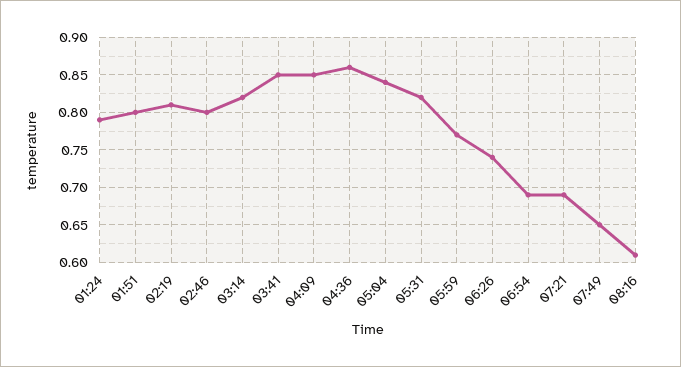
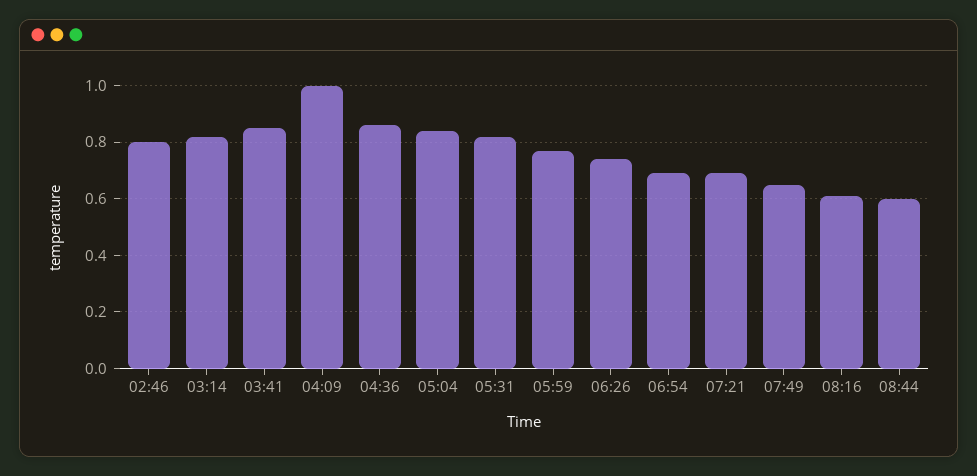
01:24: 0.79 -> none
01:51: 0.8 -> none
02:19: 0.81 -> none
04:09: 0.85 -> 1
08:44: none -> 0.6

